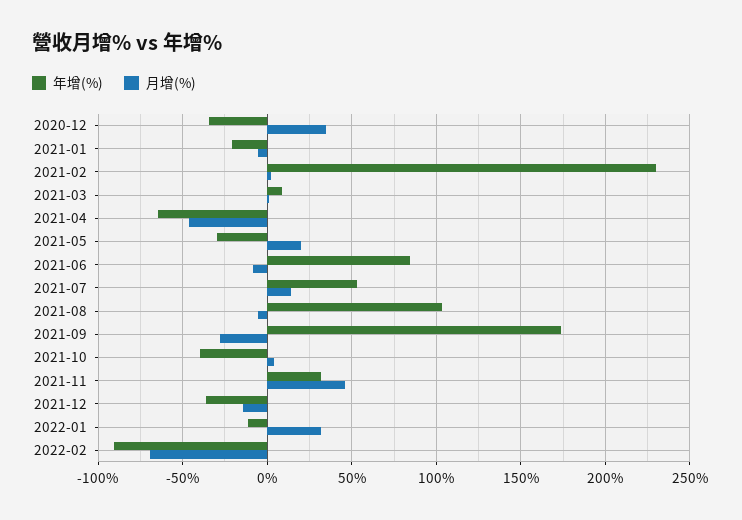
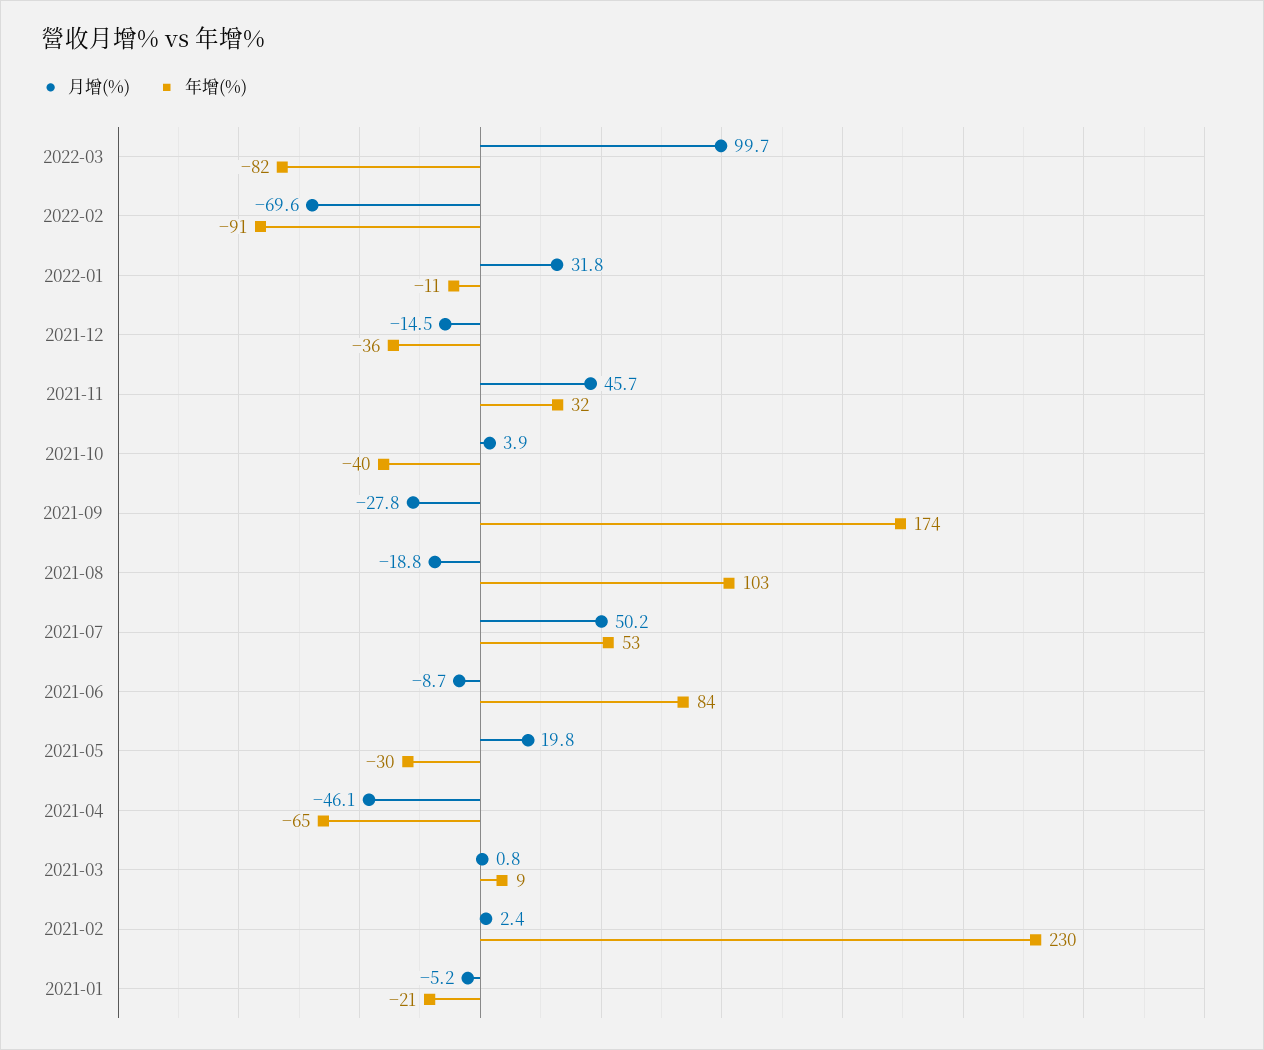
年增(%), 2020-12: -35 -> none
月增(%), 2020-12: 35 -> none
月增(%), 2021-07: 15 -> 50.2
月增(%), 2021-08: -5 -> -18.8
月增(%), 2022-03: none -> 99.7
年增(%), 2022-03: none -> -82

